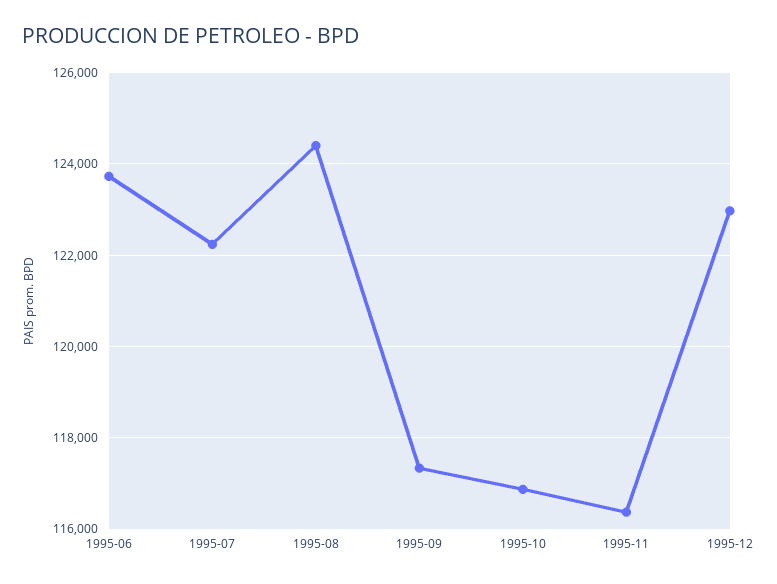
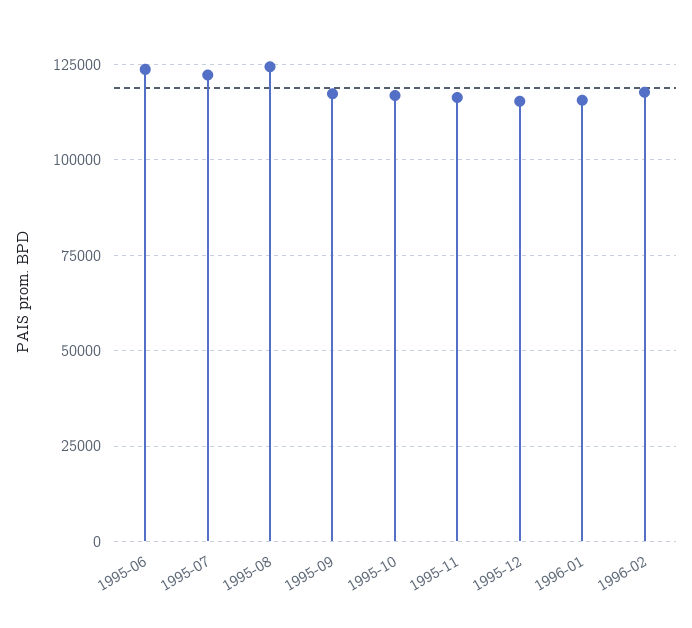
1995-12: 123000 -> 115000
1996-01: none -> 115000
1996-02: none -> 117500

